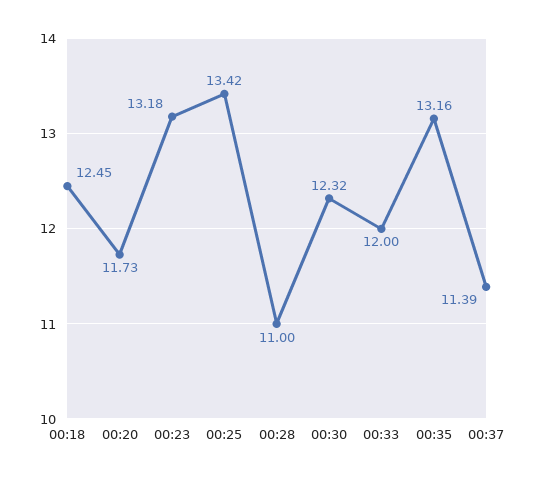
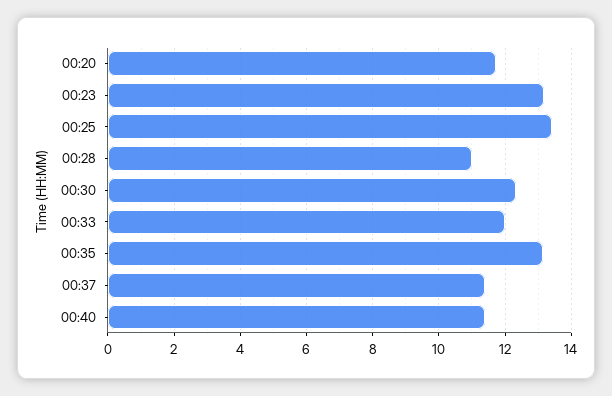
00:18: 12.45 -> none
00:40: none -> 11.4

